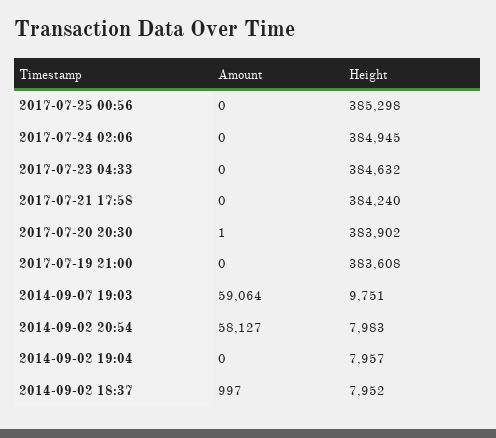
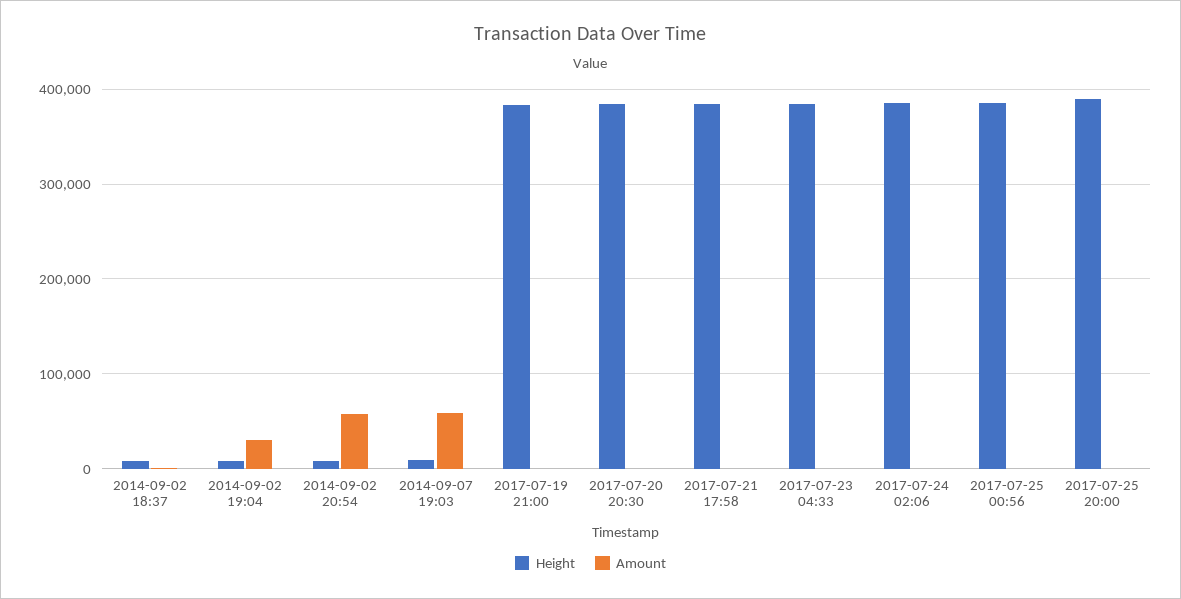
Amount, 2014-09-02 19:04: 0 -> 30000
Height, 2017-07-25 20:00: none -> 390000
Amount, 2017-07-25 20:00: none -> 0

